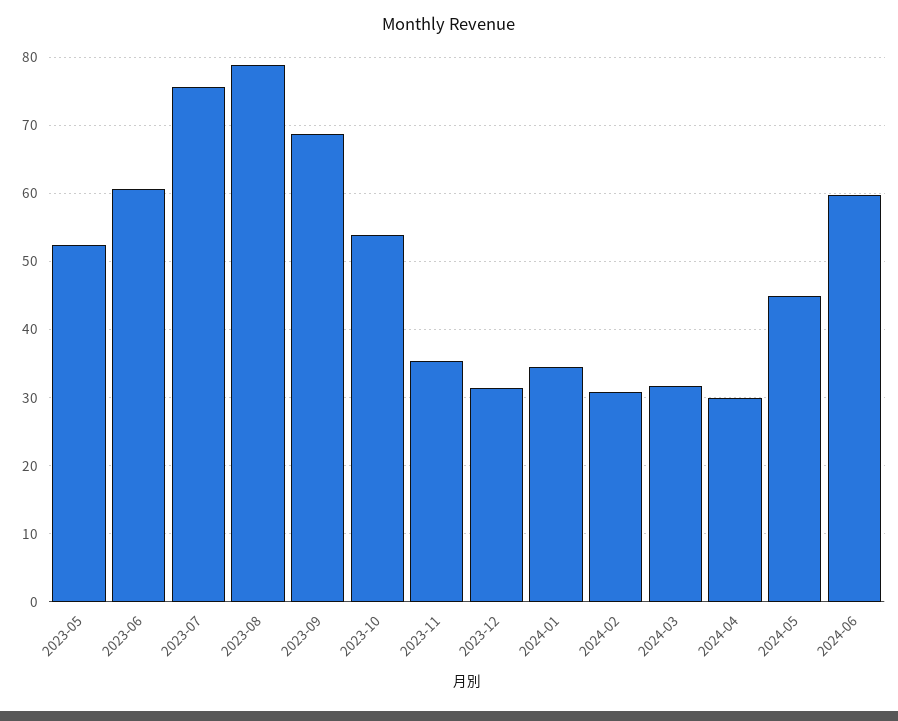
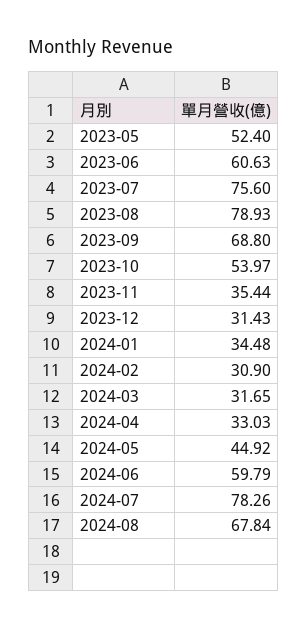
2024-04: 30 -> 33.03
2024-07: none -> 78.26
2024-08: none -> 67.84

